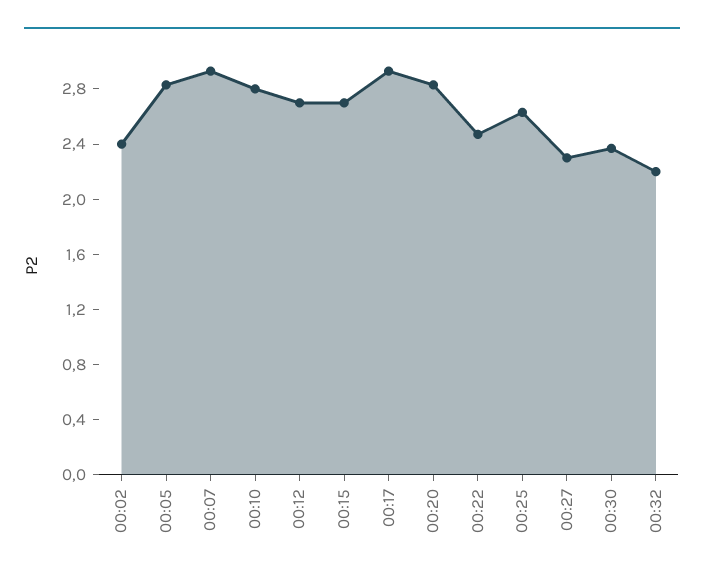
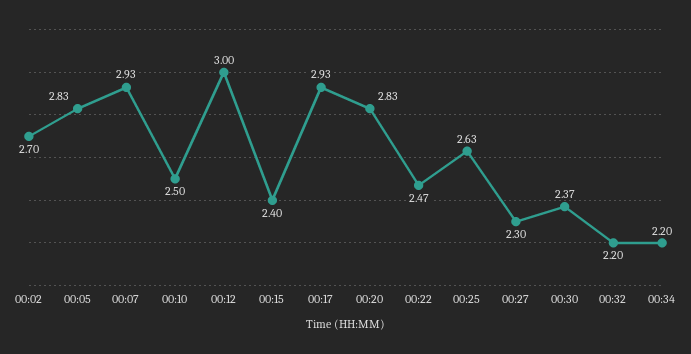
00:02: 2.4 -> 2.7
00:10: 2.8 -> 2.5
00:12: 2.7 -> 3
00:15: 2.7 -> 2.4
00:34: none -> 2.2

